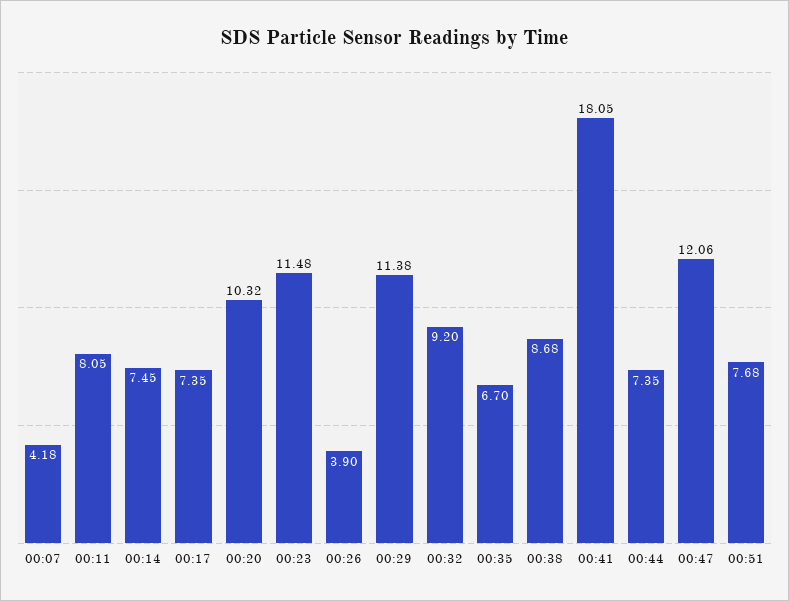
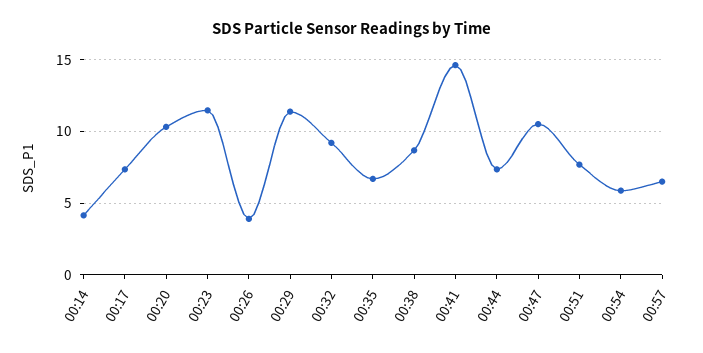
00:07: 4.18 -> none
00:11: 8.05 -> none
00:14: 7.45 -> 4
00:41: 18.05 -> 14.5
00:47: 12.06 -> 10.5
00:54: none -> 6
00:57: none -> 6.5

